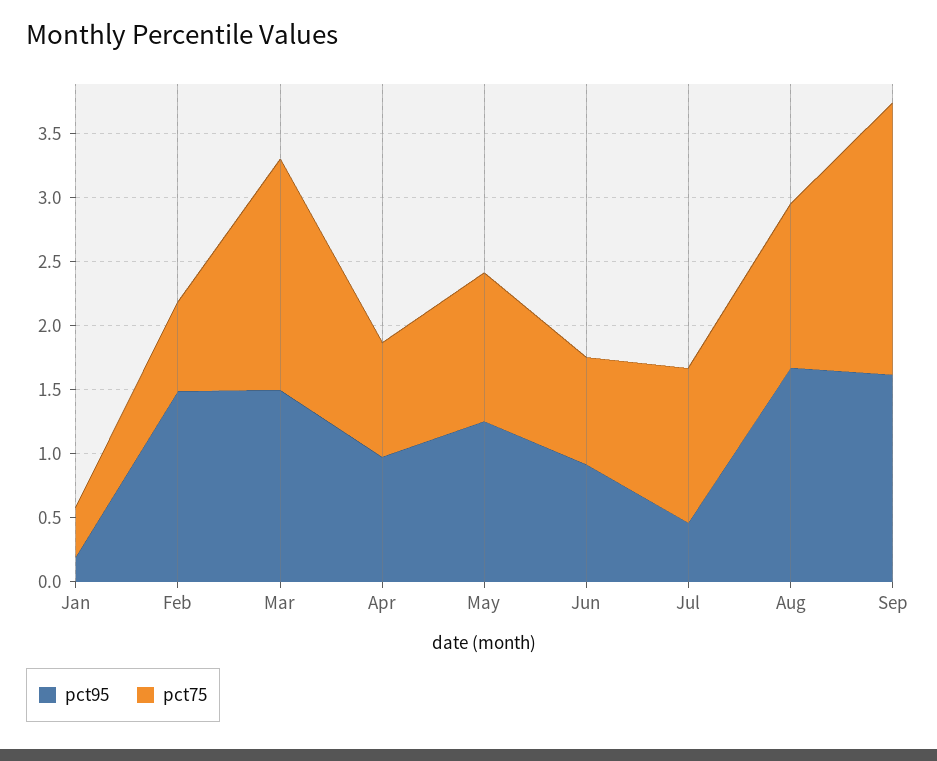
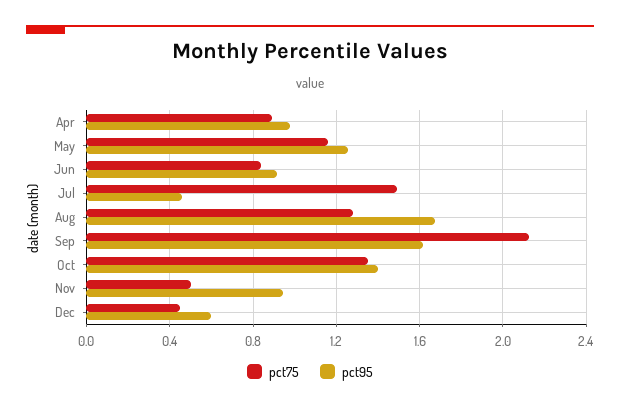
pct95, Jan: 0.2 -> none
pct75, Jan: 0.4 -> none
pct95, Feb: 1.5 -> none
pct75, Feb: 0.7 -> none
pct95, Mar: 1.5 -> none
pct75, Mar: 1.8 -> none
pct75, Jul: 1.2 -> 1.5
pct75, Oct: none -> 1.35
pct95, Oct: none -> 1.4
pct75, Nov: none -> 0.5
pct95, Nov: none -> 0.95
pct75, Dec: none -> 0.45
pct95, Dec: none -> 0.6

